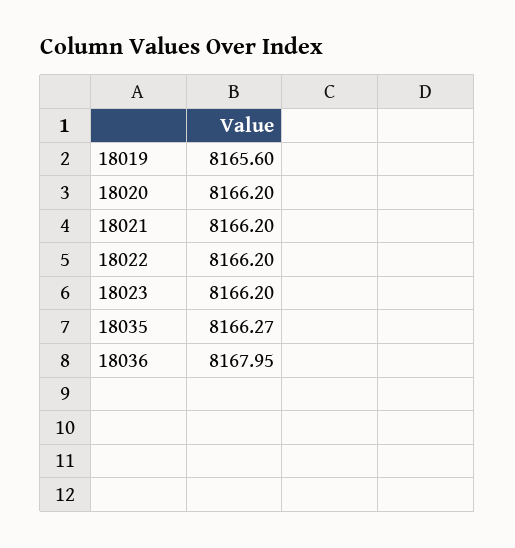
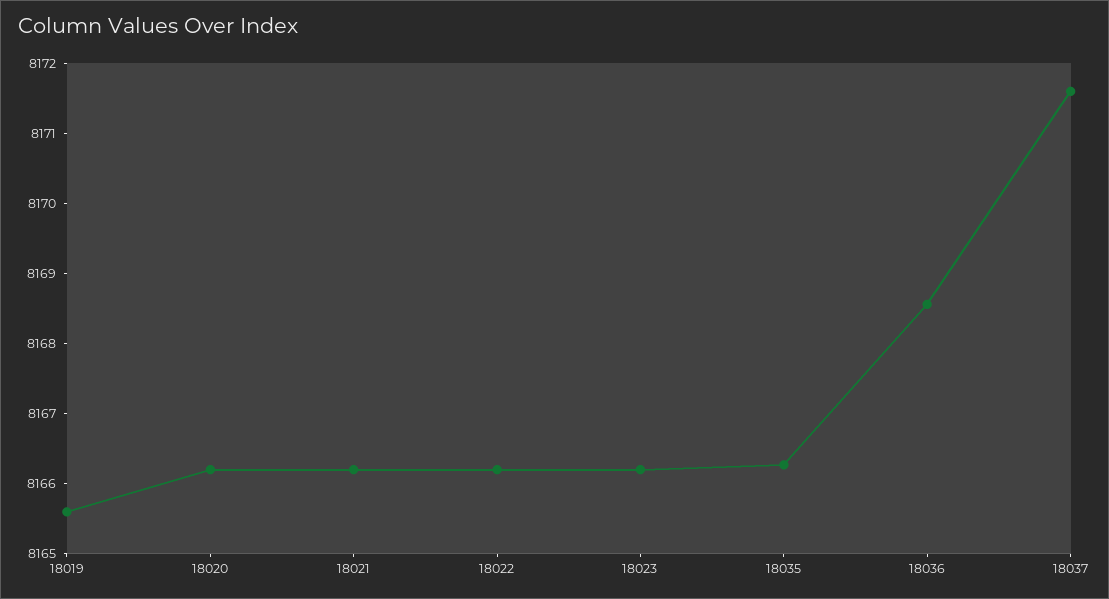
18036: 8167.95 -> 8168.6
18037: none -> 8171.6

